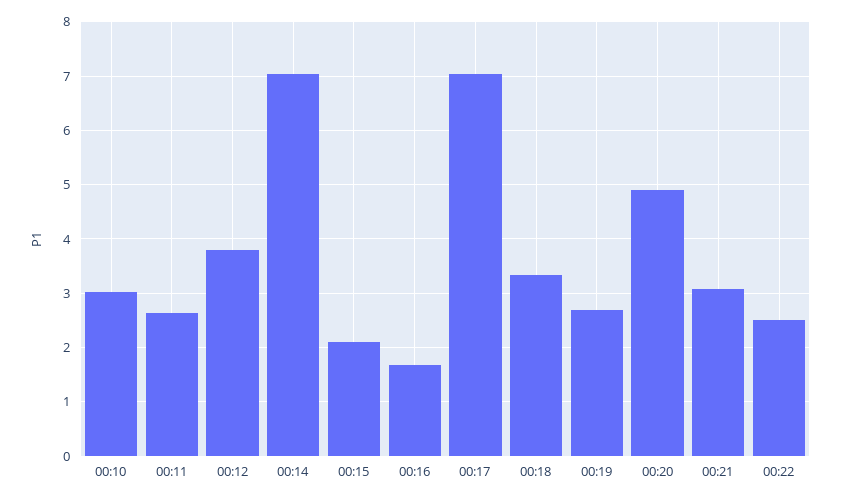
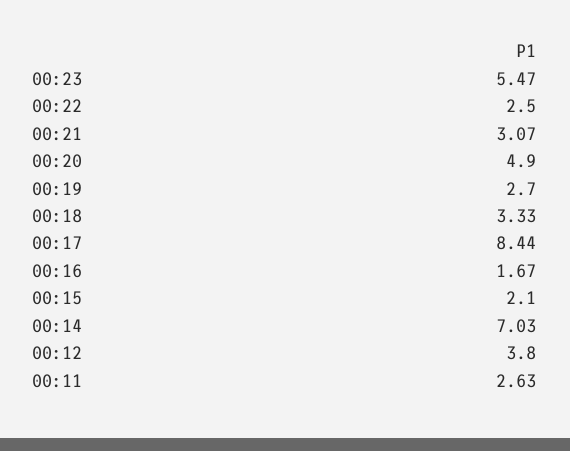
00:10: 3 -> none
00:17: 7 -> 8.44
00:23: none -> 5.47

